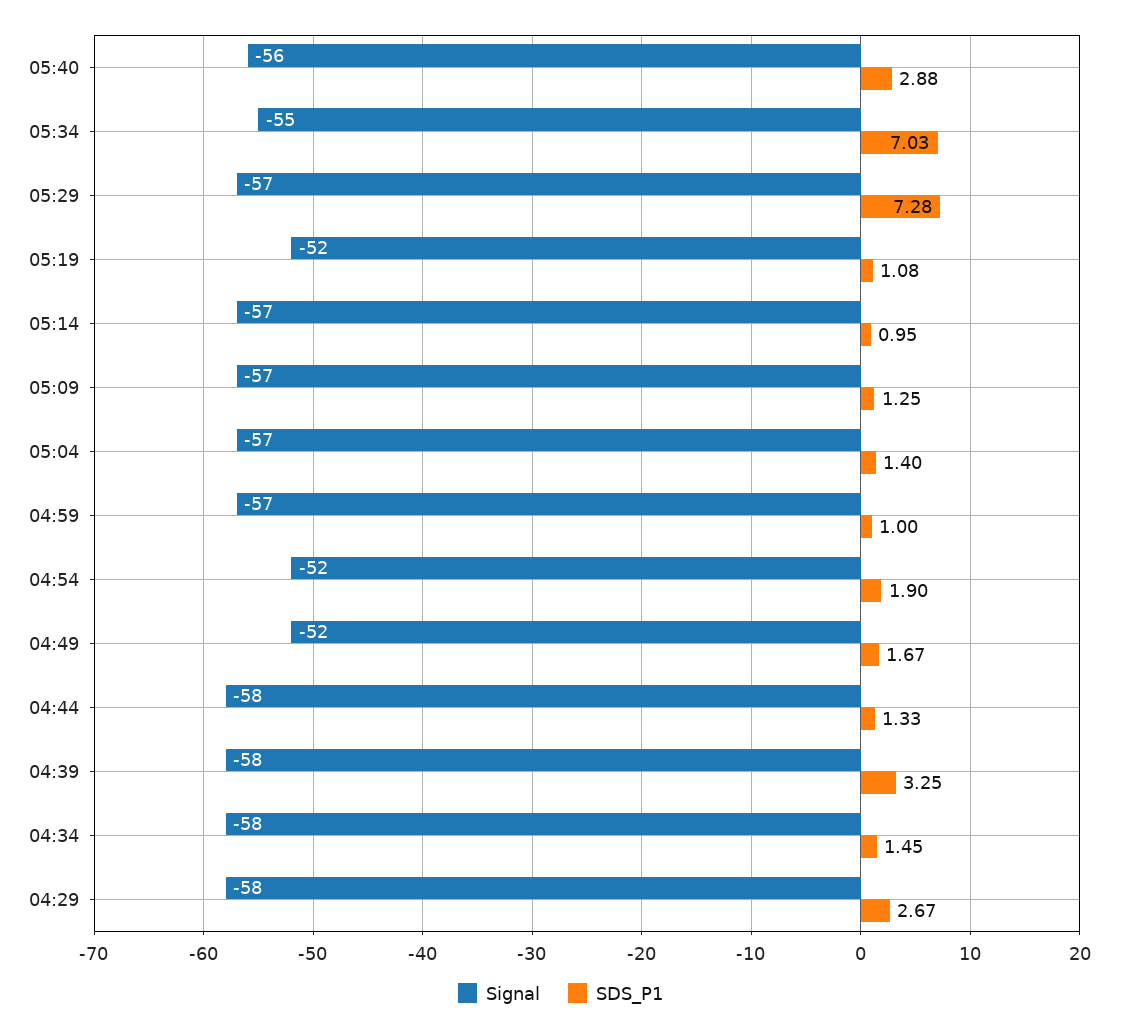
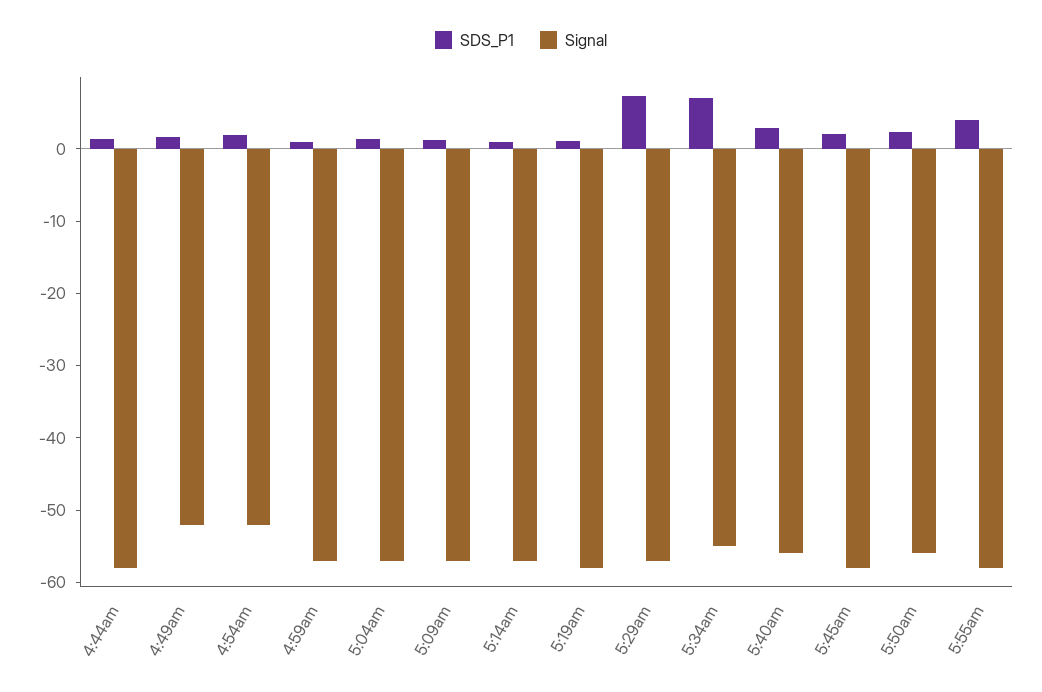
Signal, 05:19: -52 -> -58
Signal, 04:39: -58 -> none
SDS_P1, 04:39: 3.25 -> none
Signal, 04:34: -58 -> none
SDS_P1, 04:34: 1.45 -> none
Signal, 04:29: -58 -> none
SDS_P1, 04:29: 2.67 -> none
SDS_P1, 5:45am: none -> 2
Signal, 5:45am: none -> -58
SDS_P1, 5:50am: none -> 2
Signal, 5:50am: none -> -56
SDS_P1, 5:55am: none -> 4
Signal, 5:55am: none -> -58

